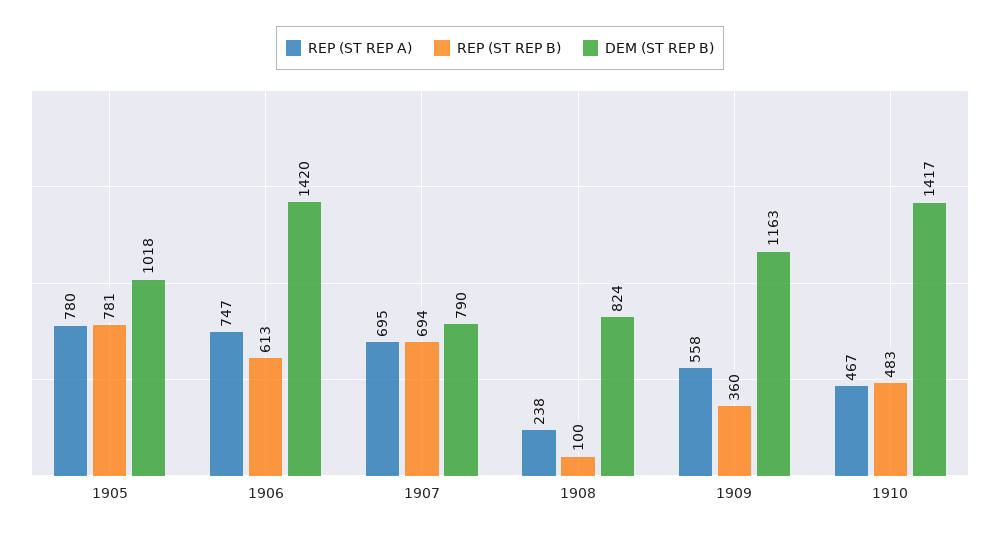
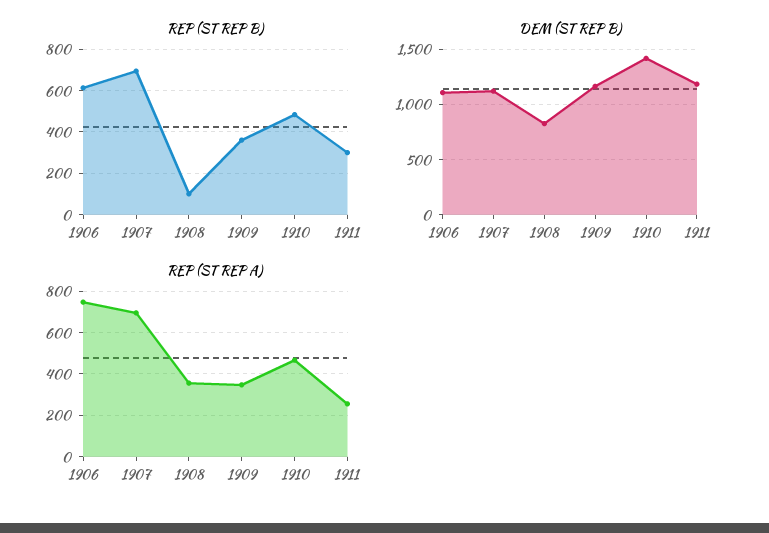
REP (ST REP A), 1905: 780 -> none
REP (ST REP B), 1905: 781 -> none
DEM (ST REP B), 1905: 1018 -> none
DEM (ST REP B), 1906: 1420 -> 1100
DEM (ST REP B), 1907: 790 -> 1100
REP (ST REP A), 1908: 238 -> 350
REP (ST REP A), 1909: 558 -> 350
REP (ST REP B), 1911: none -> 300
DEM (ST REP B), 1911: none -> 1200
REP (ST REP A), 1911: none -> 250

